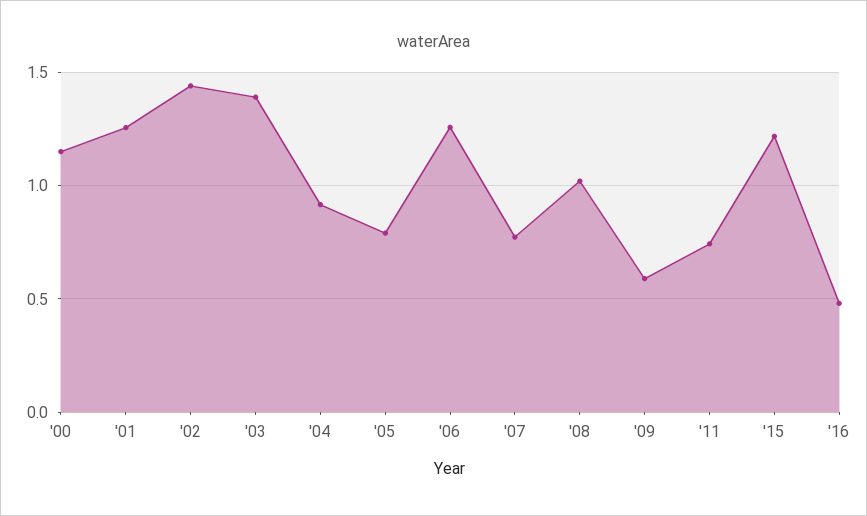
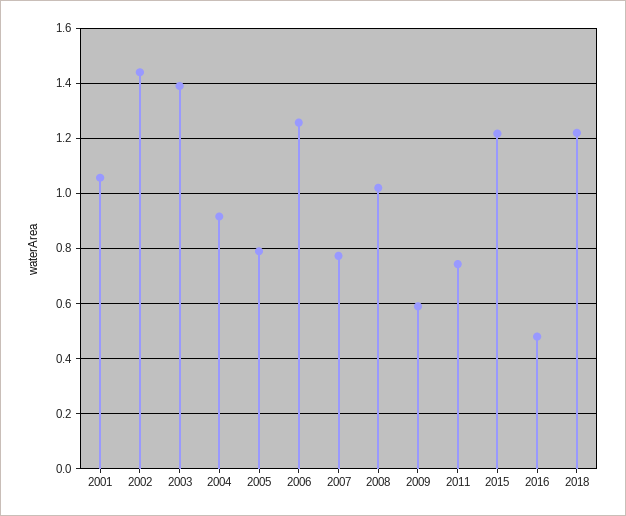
'00: 1.15 -> none
'01: 1.25 -> 1.05
2018: none -> 1.225

